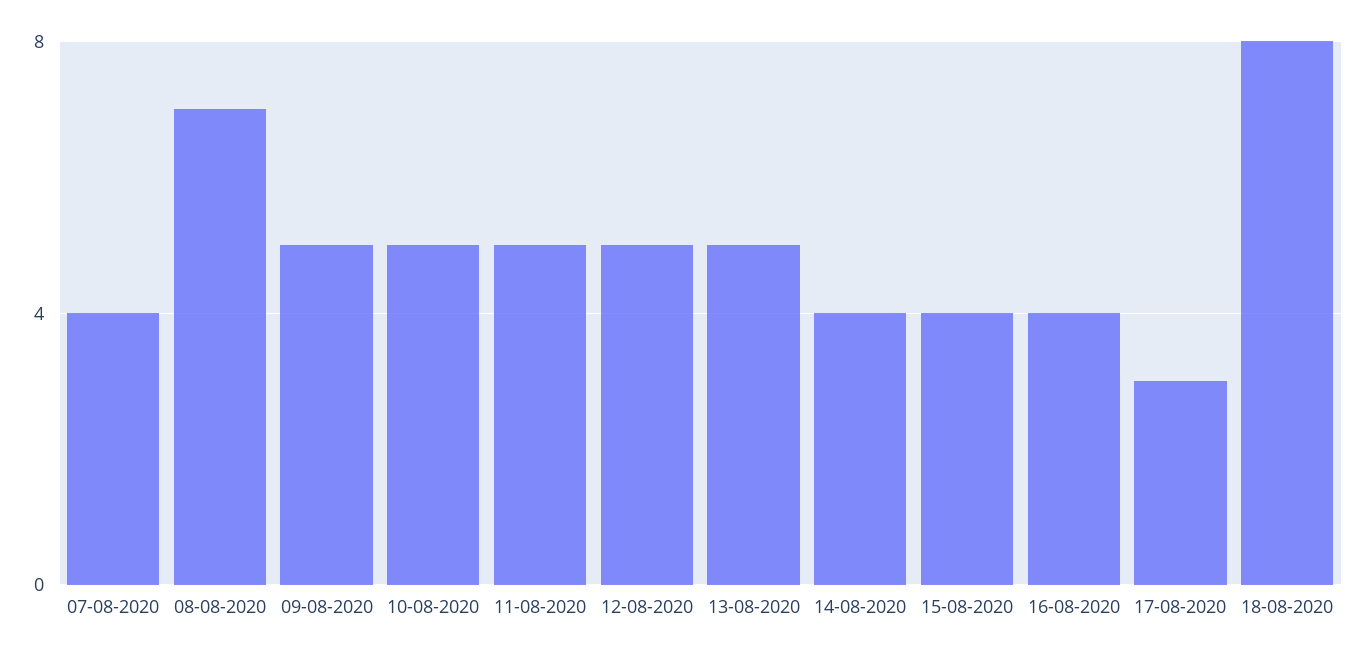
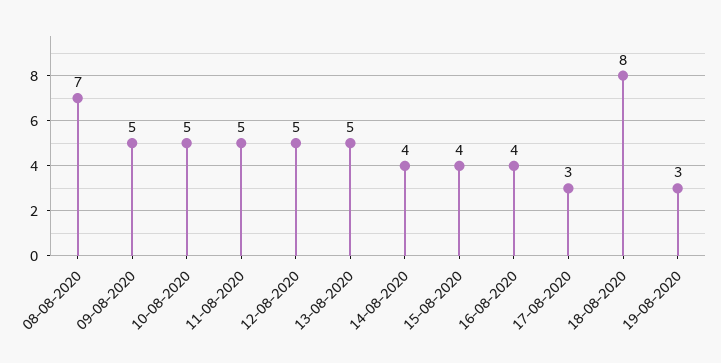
07-08-2020: 4 -> none
19-08-2020: none -> 3

